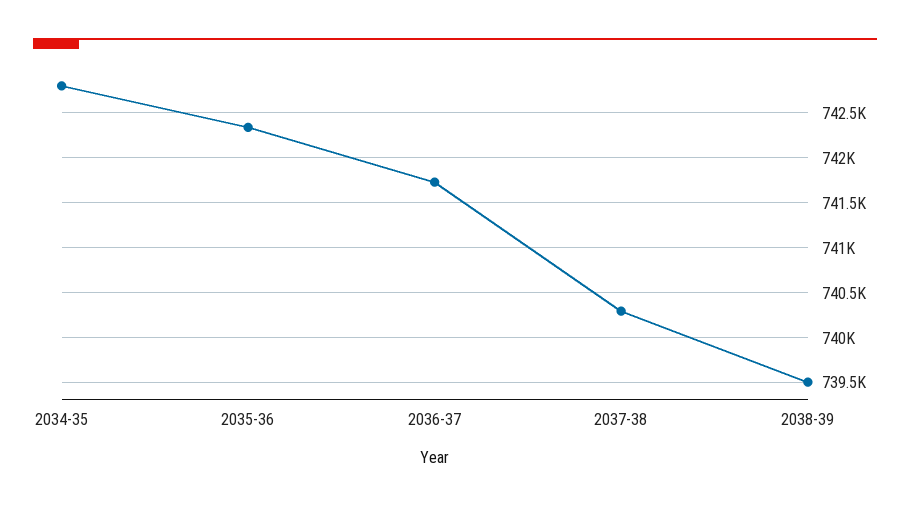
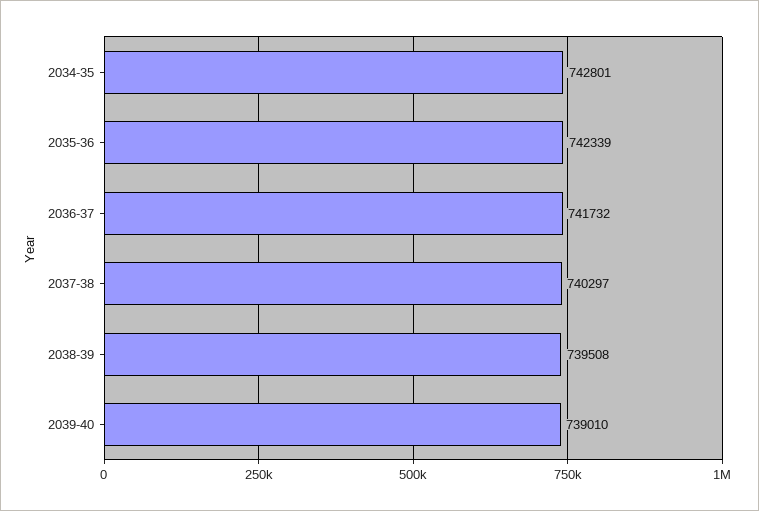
2039-40: none -> 739010

